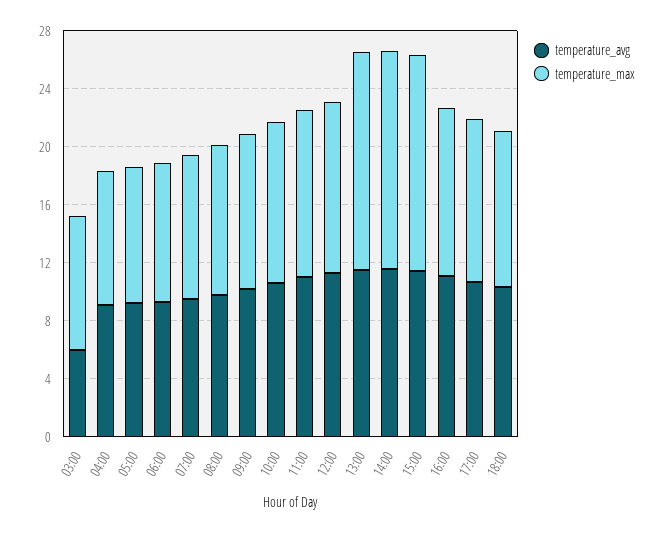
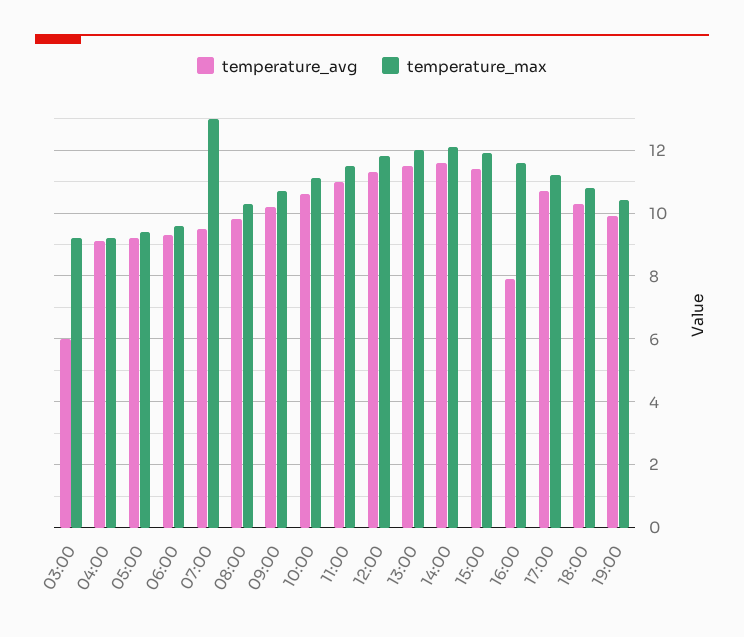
temperature_max, 07:00: 10 -> 13
temperature_max, 13:00: 15 -> 12
temperature_max, 14:00: 15 -> 12
temperature_max, 15:00: 15 -> 12
temperature_avg, 16:00: 11 -> 8
temperature_avg, 19:00: none -> 10
temperature_max, 19:00: none -> 10.5

